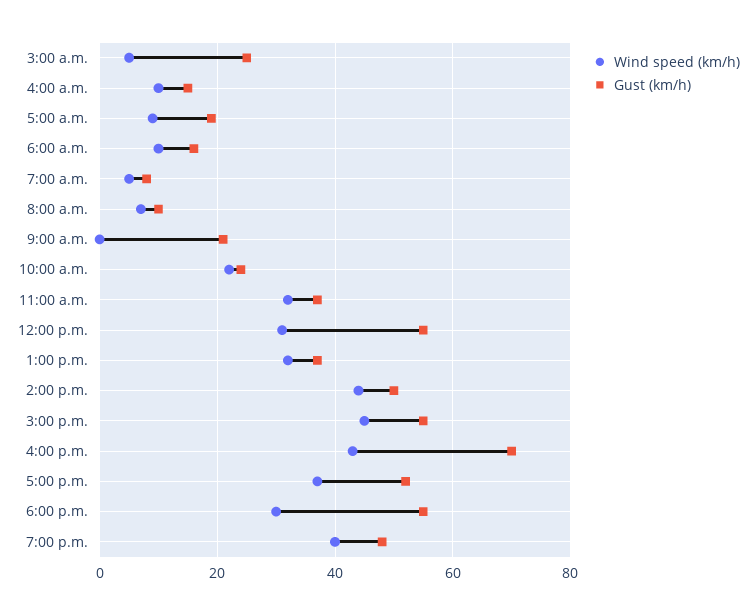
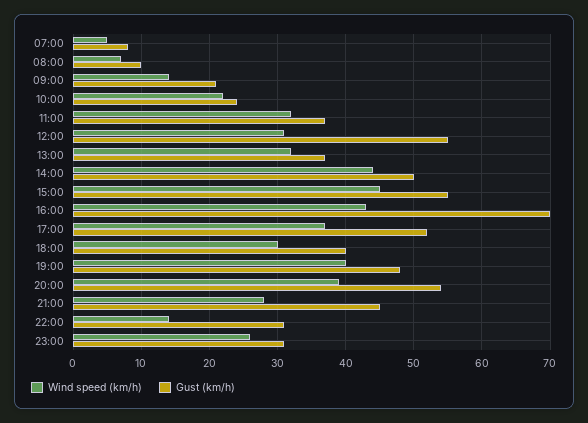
Wind speed (km/h), 3:00 a.m.: 5 -> none
Gust (km/h), 3:00 a.m.: 25 -> none
Wind speed (km/h), 4:00 a.m.: 10 -> none
Gust (km/h), 4:00 a.m.: 15 -> none
Wind speed (km/h), 5:00 a.m.: 10 -> none
Gust (km/h), 5:00 a.m.: 20 -> none
Wind speed (km/h), 6:00 a.m.: 10 -> none
Gust (km/h), 6:00 a.m.: 15 -> none
Wind speed (km/h), 9:00 a.m.: 0 -> 14
Gust (km/h), 6:00 p.m.: 55 -> 40
Wind speed (km/h), 20:00: none -> 39
Gust (km/h), 20:00: none -> 54
Wind speed (km/h), 21:00: none -> 28
Gust (km/h), 21:00: none -> 45
Wind speed (km/h), 22:00: none -> 14
Gust (km/h), 22:00: none -> 31
Wind speed (km/h), 23:00: none -> 26
Gust (km/h), 23:00: none -> 31

